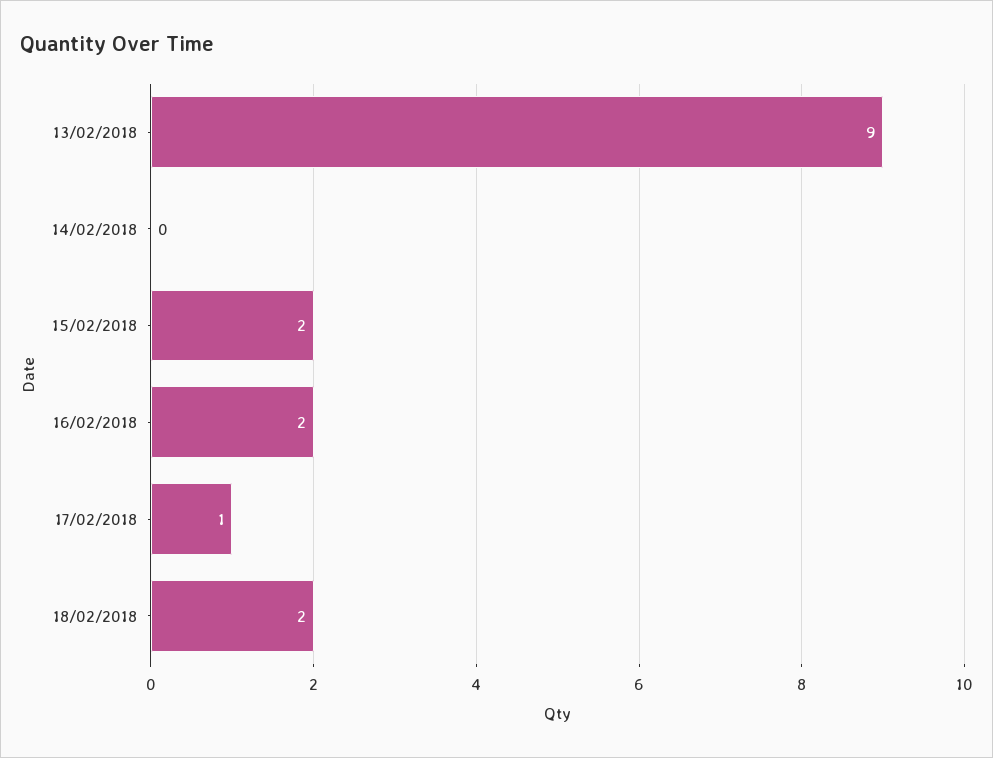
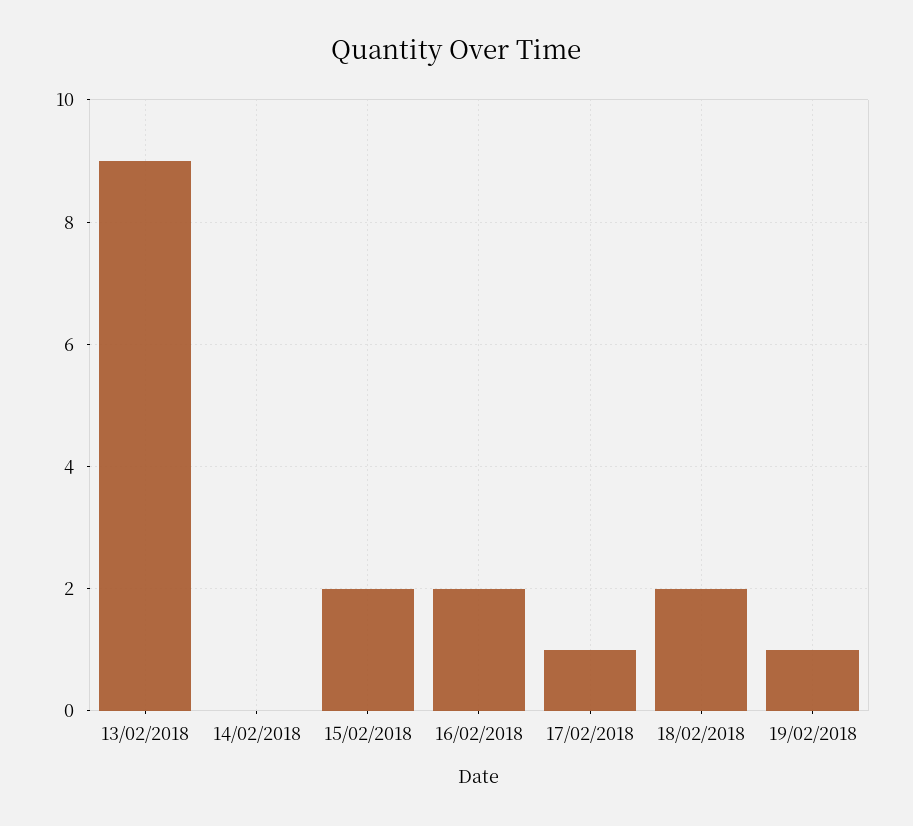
19/02/2018: none -> 1

